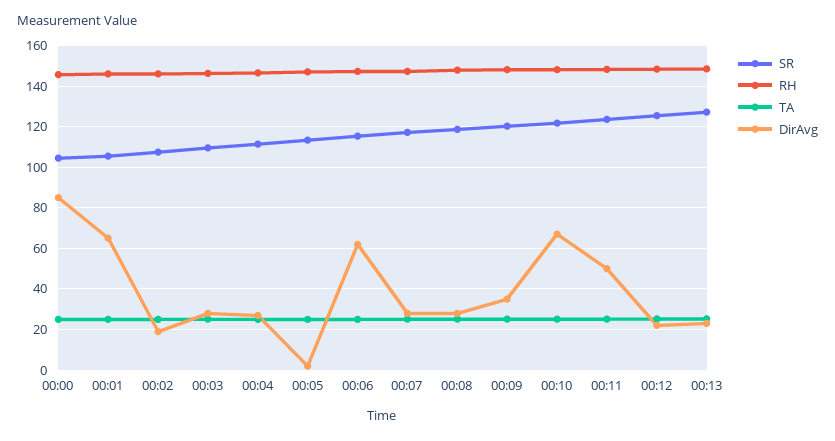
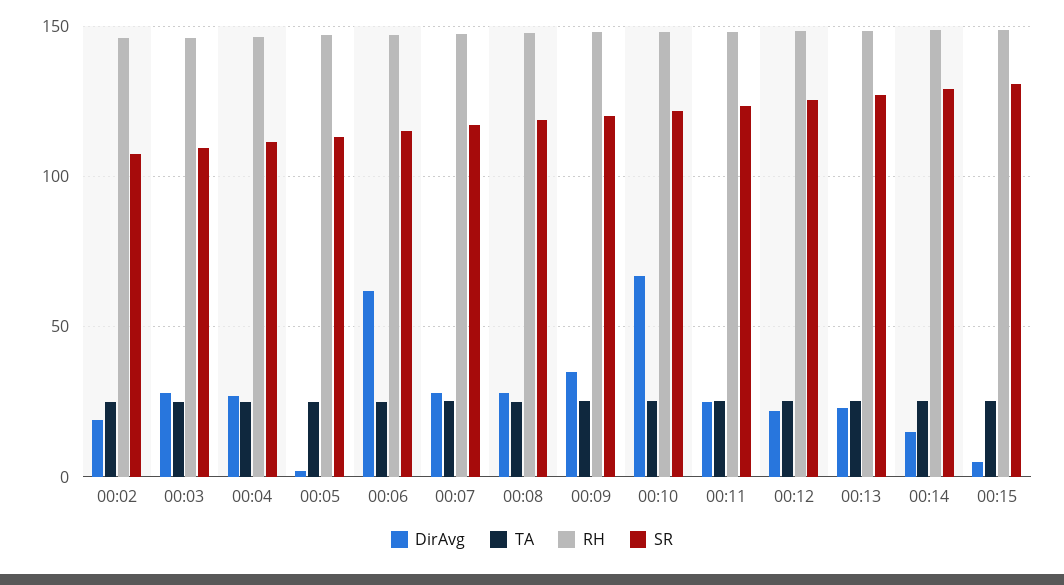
SR, 00:00: 105 -> none
RH, 00:00: 145 -> none
TA, 00:00: 25 -> none
DirAvg, 00:00: 85 -> none
SR, 00:01: 105 -> none
RH, 00:01: 145 -> none
TA, 00:01: 25 -> none
DirAvg, 00:01: 65 -> none
DirAvg, 00:11: 50 -> 25
DirAvg, 00:14: none -> 15
TA, 00:14: none -> 25
RH, 00:14: none -> 150
SR, 00:14: none -> 130
DirAvg, 00:15: none -> 5
TA, 00:15: none -> 25
RH, 00:15: none -> 150
SR, 00:15: none -> 130

